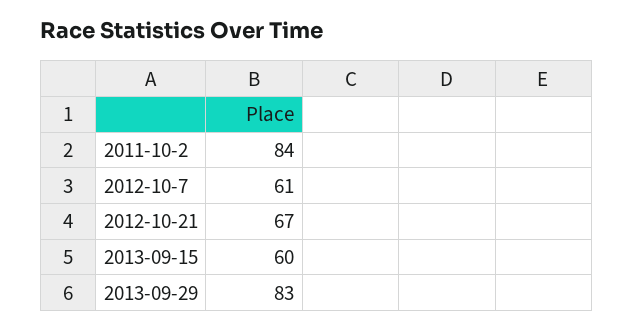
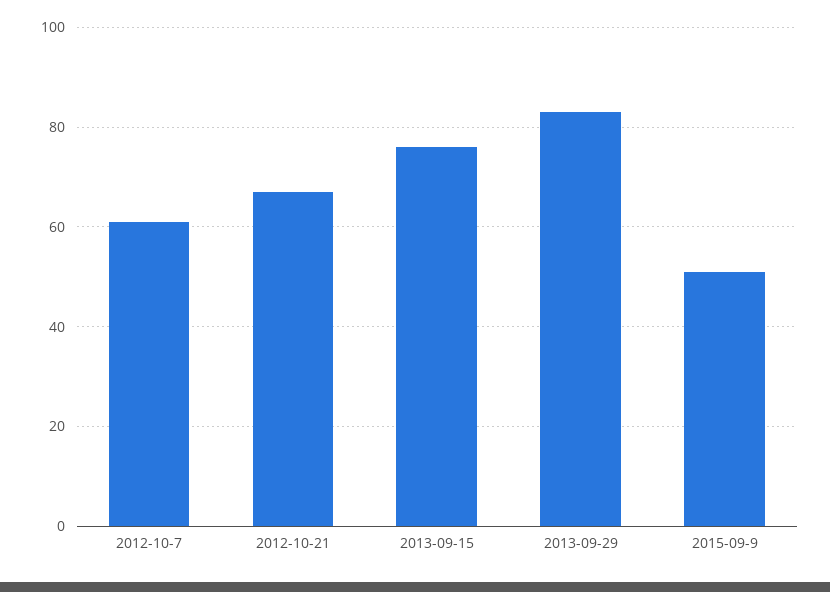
2011-10-2: 84 -> none
2013-09-15: 60 -> 75
2015-09-9: none -> 50

